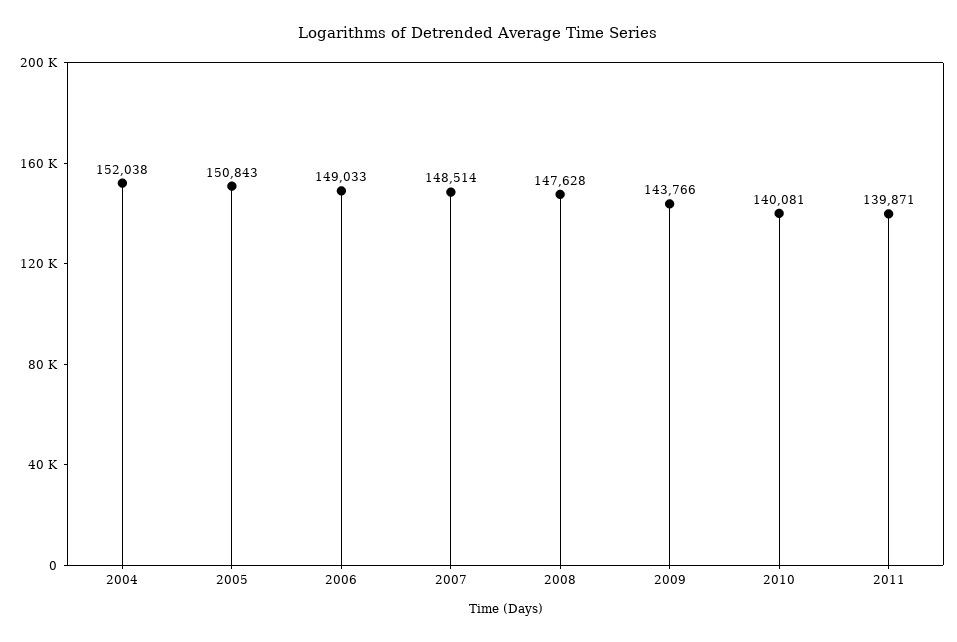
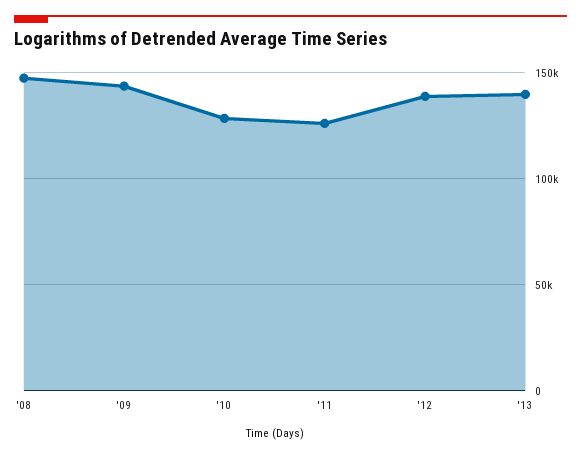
2004: 152038 -> none
2005: 150843 -> none
2006: 149033 -> none
2007: 148514 -> none
2010: 140081 -> 130000
2011: 139871 -> 125000
'12: none -> 140000
'13: none -> 140000

